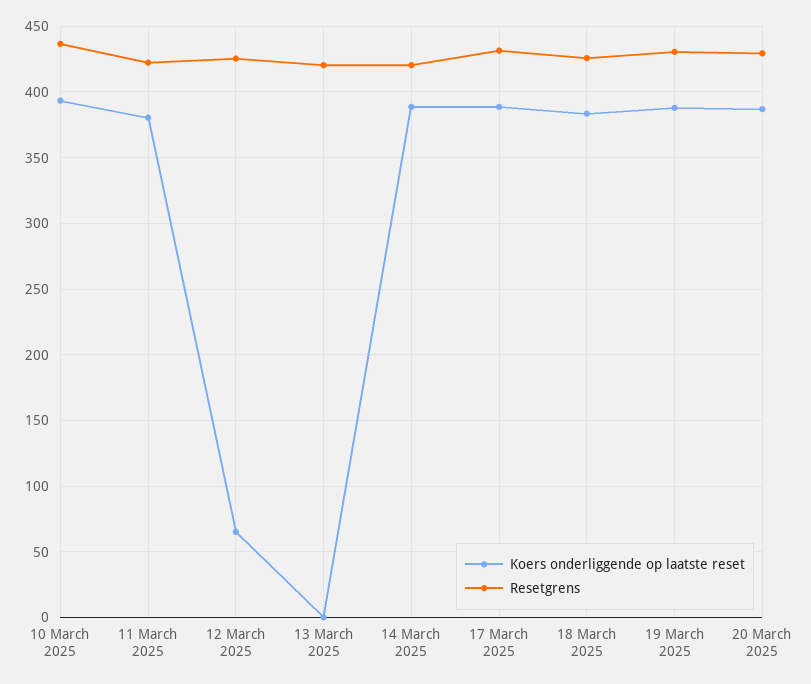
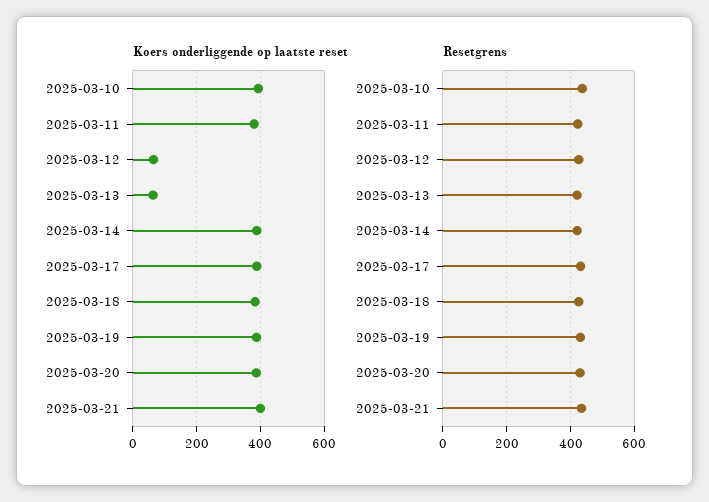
Koers onderliggende op laatste reset, 13 March 2025: 0 -> 60
Koers onderliggende op laatste reset, 2025-03-21: none -> 400
Resetgrens, 2025-03-21: none -> 440

